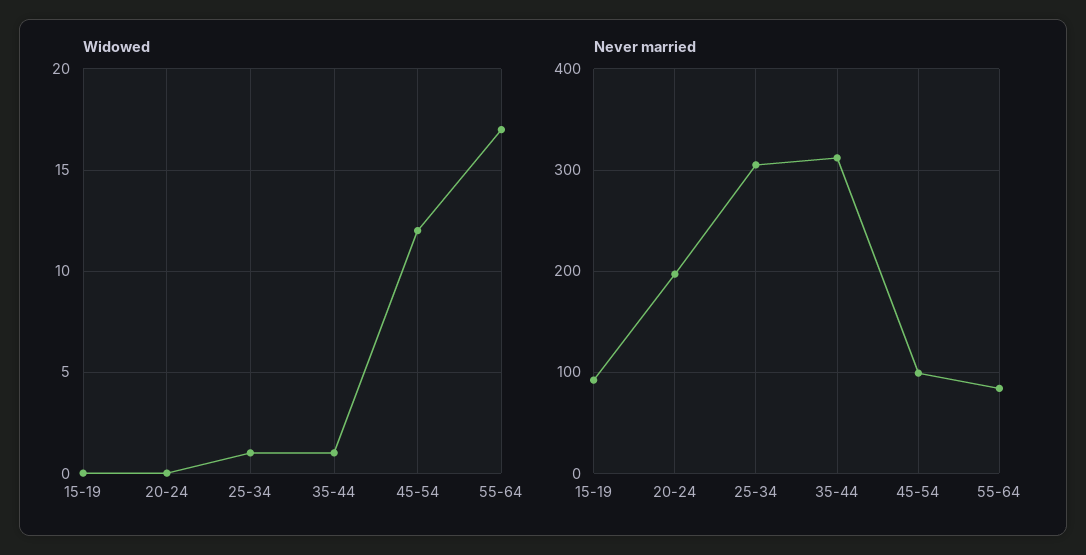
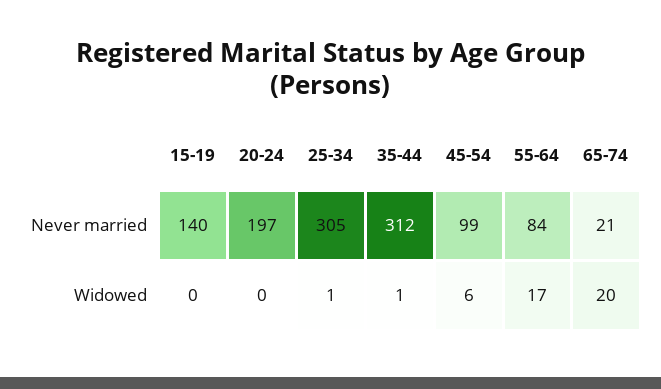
Widowed, 45-54: 12 -> 6
Never married, 15-19: 90 -> 140
Never married, 65-74: none -> 21
Widowed, 65-74: none -> 20

